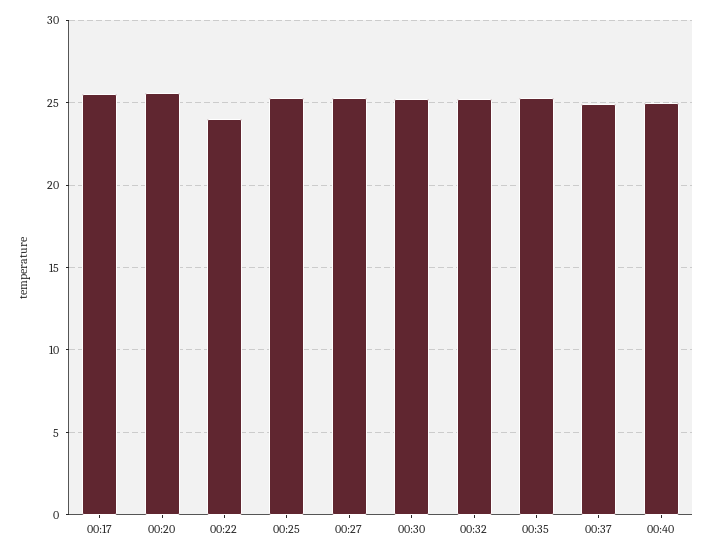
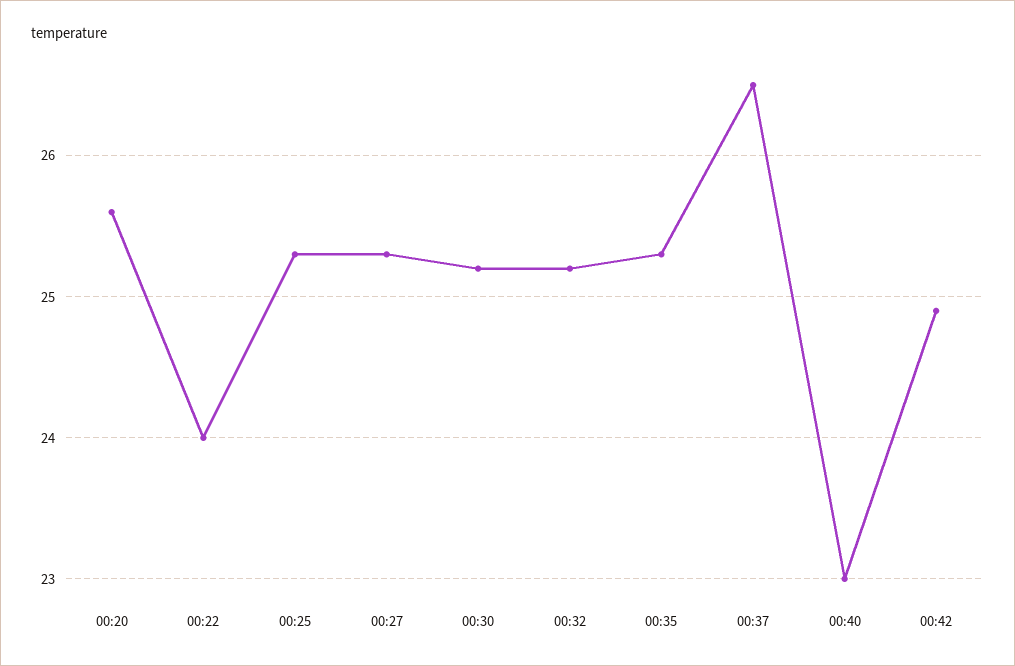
00:17: 25.5 -> none
00:37: 25 -> 26.5
00:40: 25 -> 23
00:42: none -> 24.9

